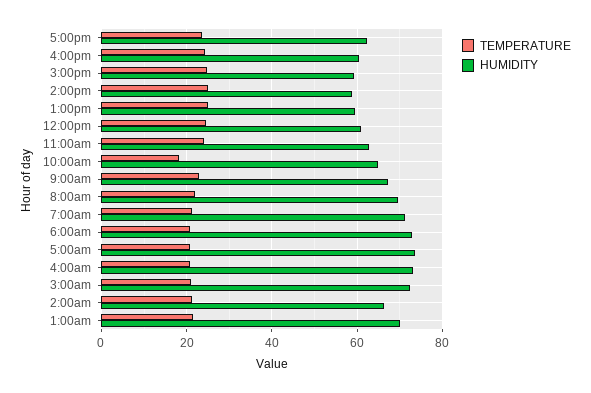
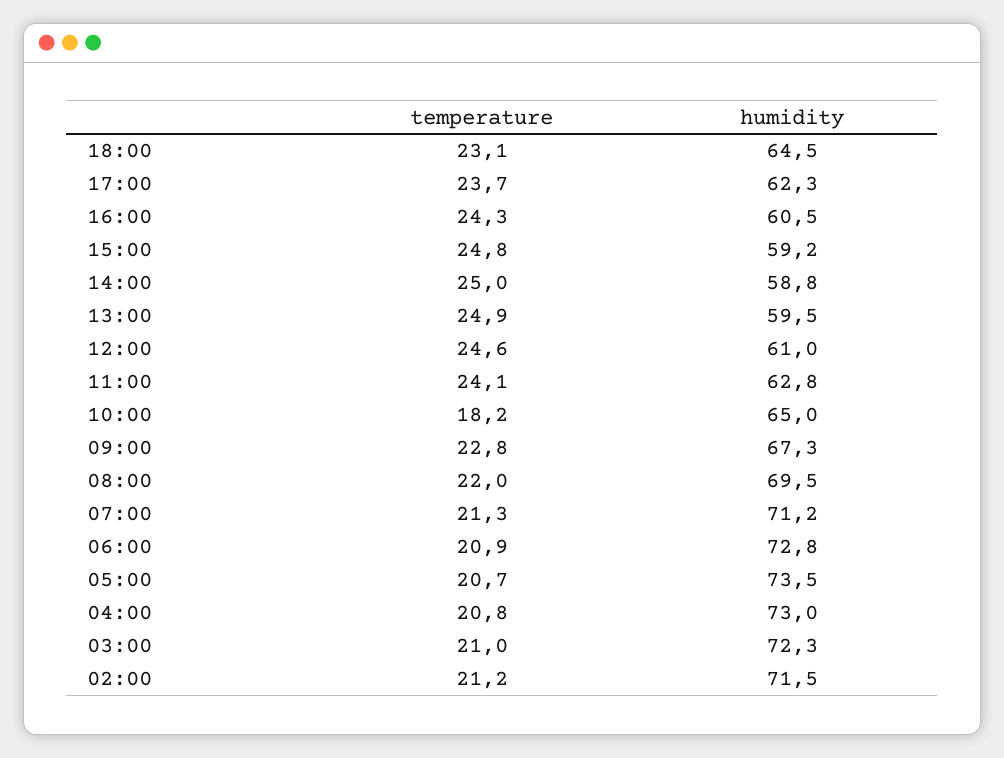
HUMIDITY, 2:00am: 66 -> 71.5
TEMPERATURE, 1:00am: 22 -> none
HUMIDITY, 1:00am: 70 -> none
TEMPERATURE, 18:00: none -> 23.1
HUMIDITY, 18:00: none -> 64.5

